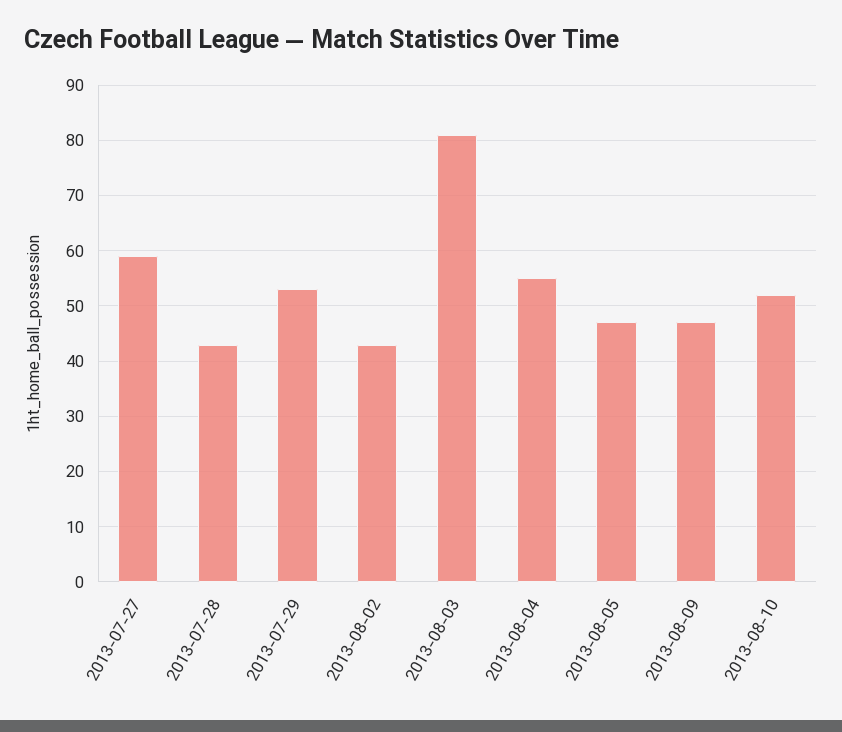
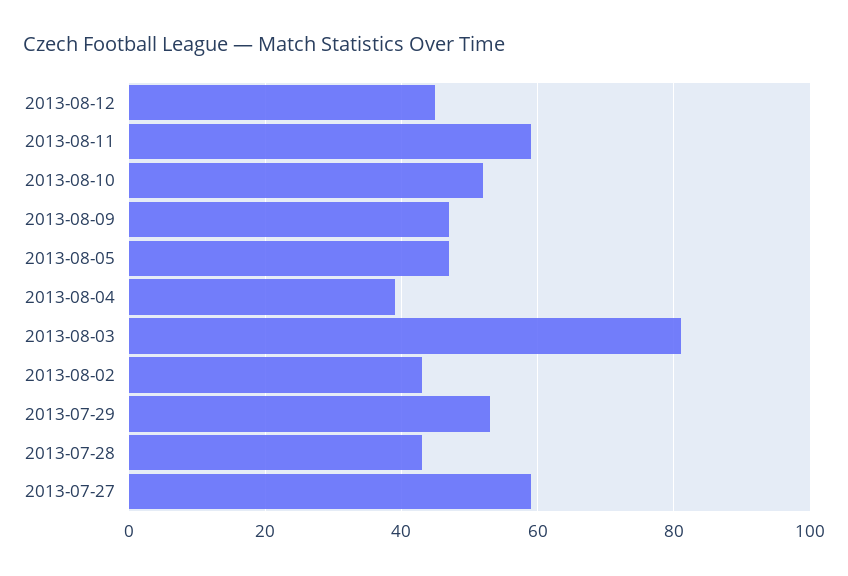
2013-08-04: 55 -> 40
2013-08-12: none -> 45
2013-08-11: none -> 60

